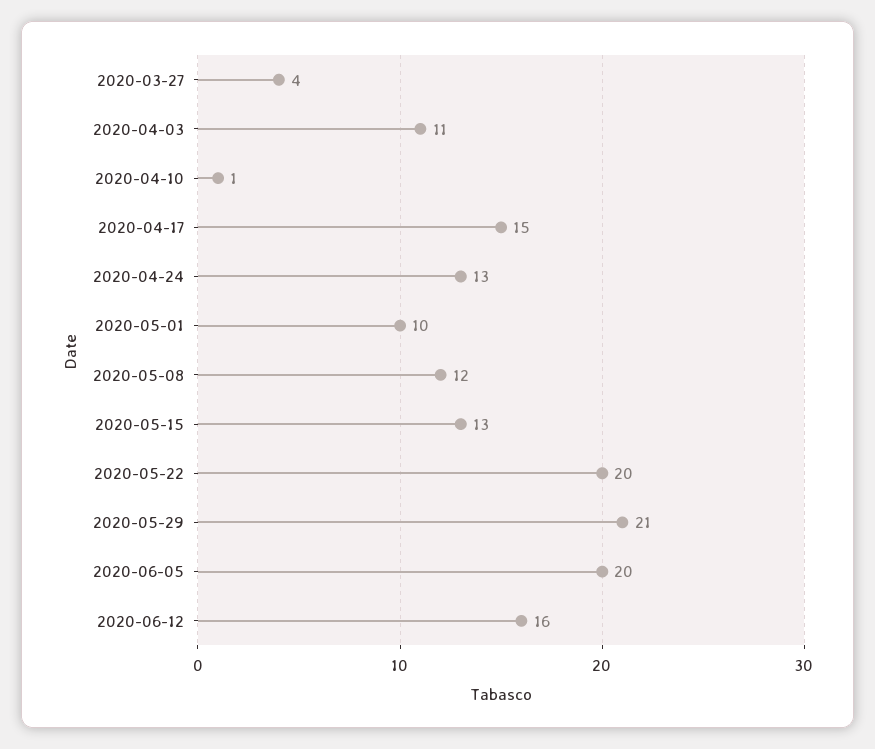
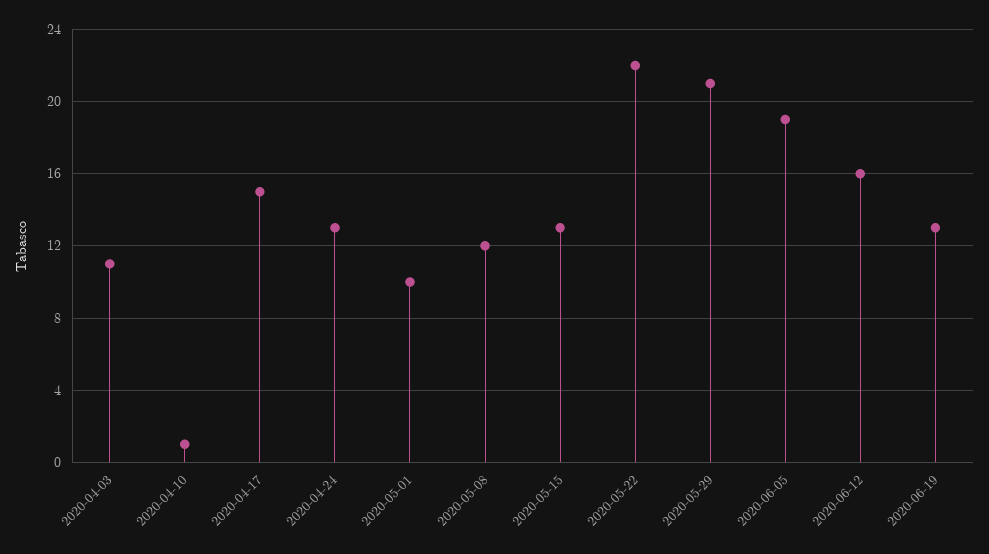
2020-03-27: 4 -> none
2020-05-22: 20 -> 22
2020-06-05: 20 -> 19
2020-06-19: none -> 13

